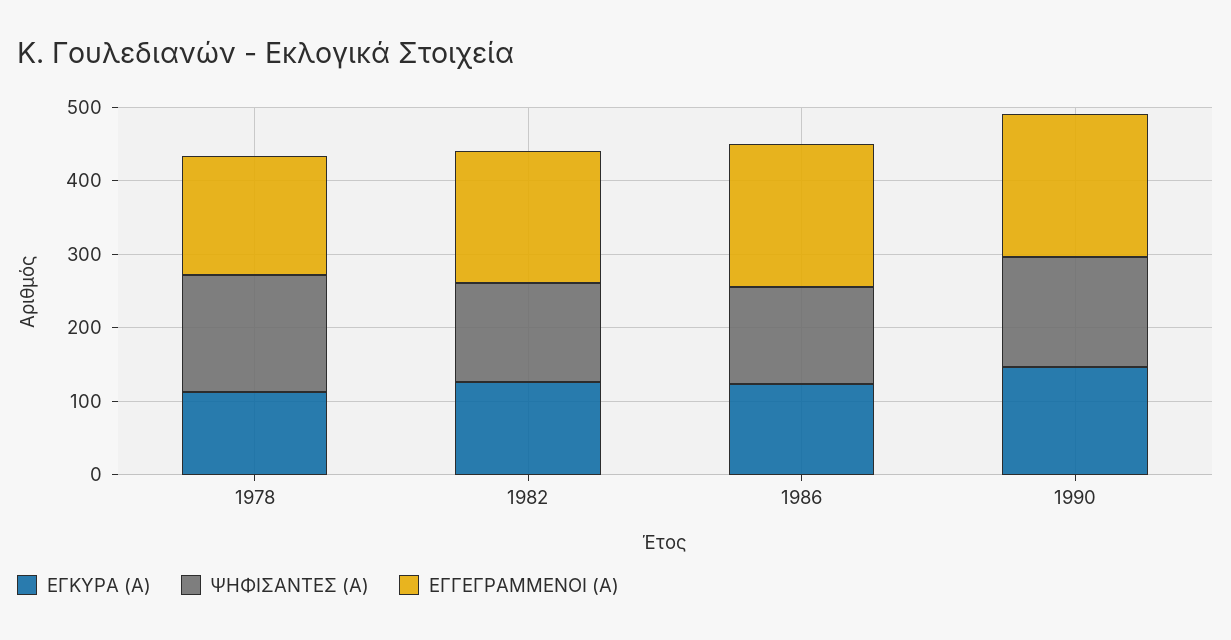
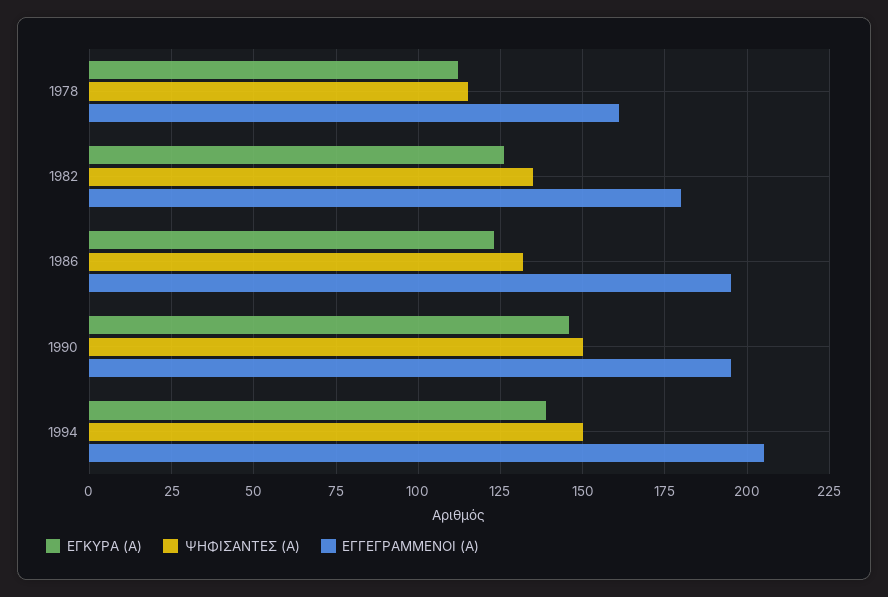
ΨΗΦΙΣΑΝΤΕΣ (Α), 1978: 160 -> 115
ΕΓΚΥΡΑ (Α), 1994: none -> 140
ΨΗΦΙΣΑΝΤΕΣ (Α), 1994: none -> 150
ΕΓΓΕΓΡΑΜΜΕΝΟΙ (Α), 1994: none -> 205

